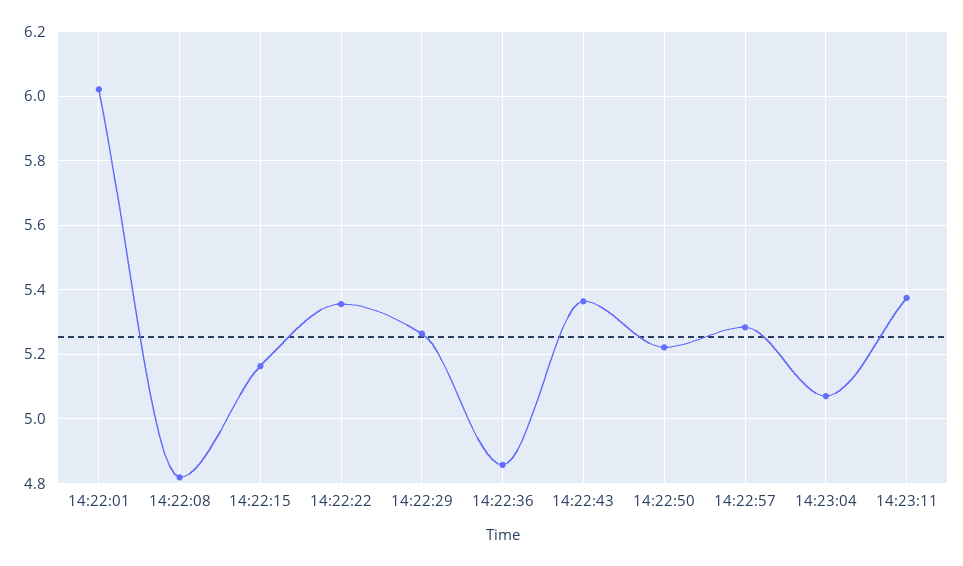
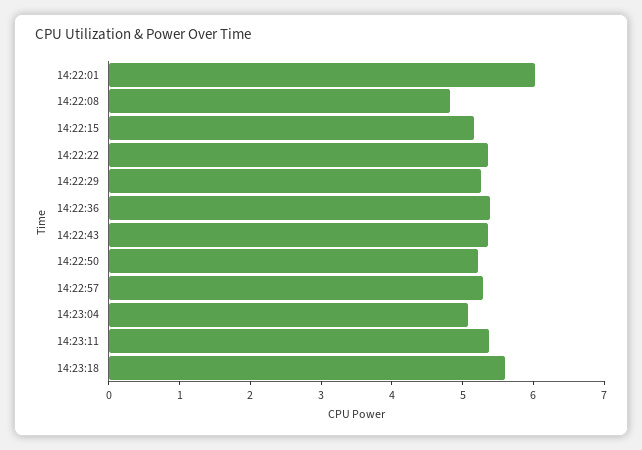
14:22:36: 4.86 -> 5.4
14:23:18: none -> 5.6

